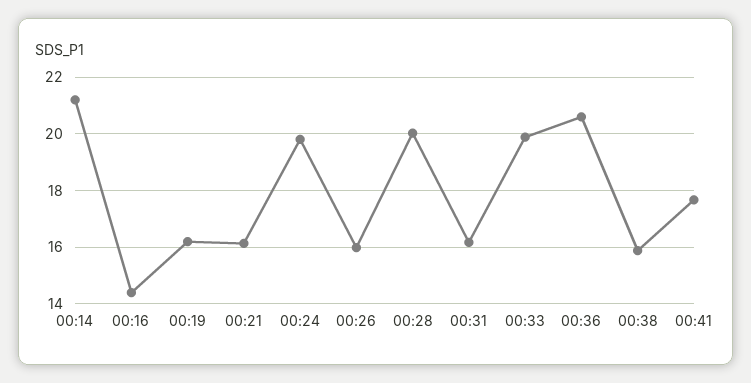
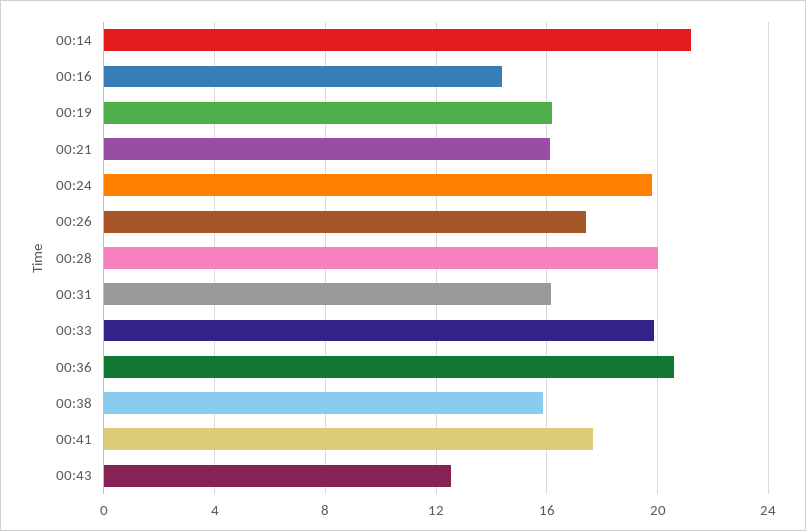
00:26: 16 -> 17.5
00:43: none -> 12.5

